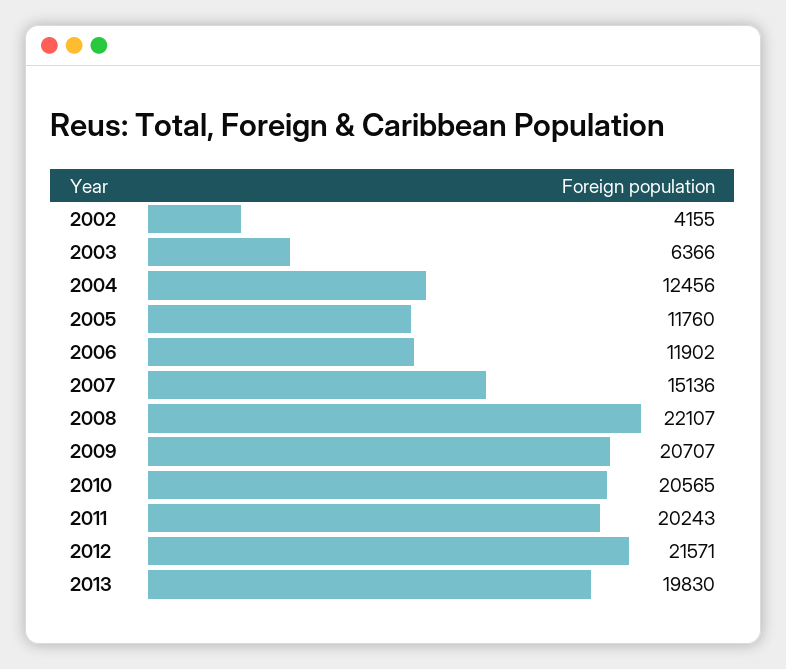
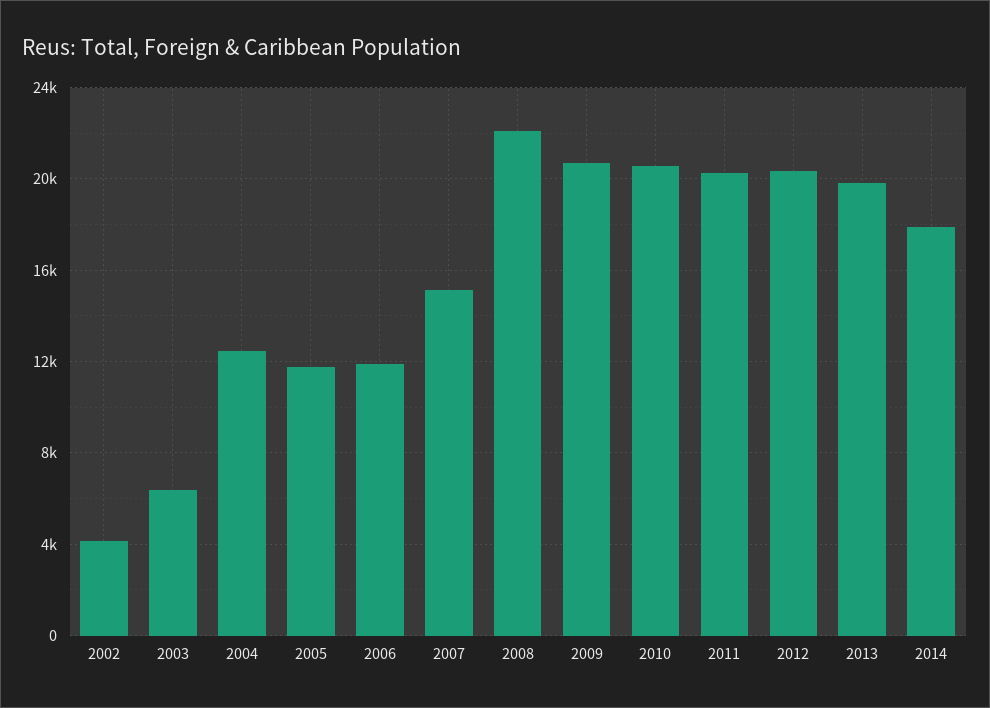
2012: 21571 -> 20500
2014: none -> 18000

